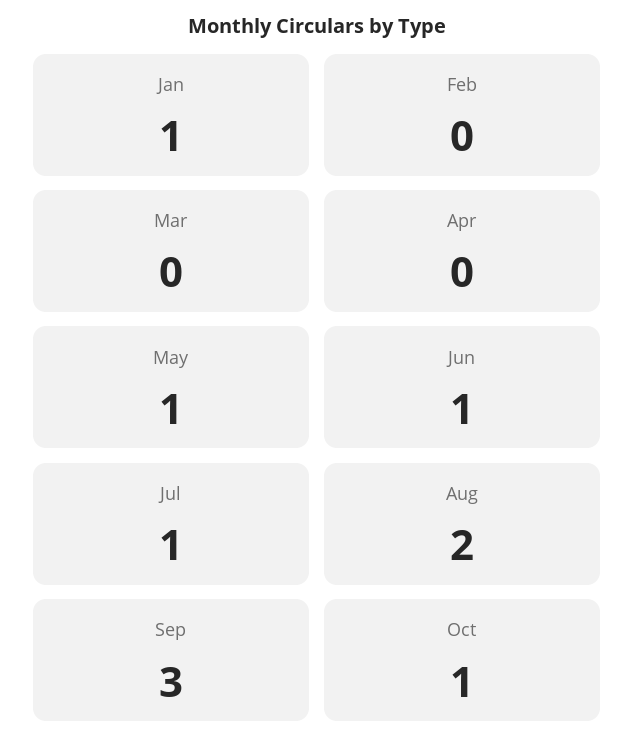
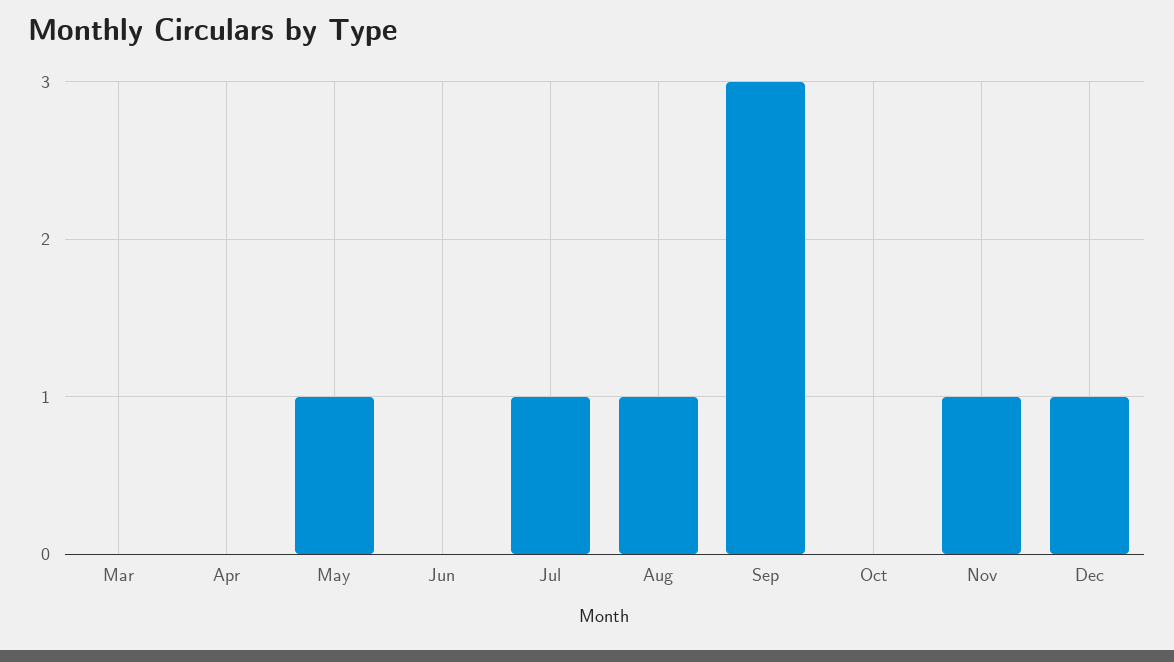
Jan: 1 -> none
Feb: 0 -> none
Jun: 1 -> 0
Aug: 2 -> 1
Oct: 1 -> 0
Nov: none -> 1
Dec: none -> 1

